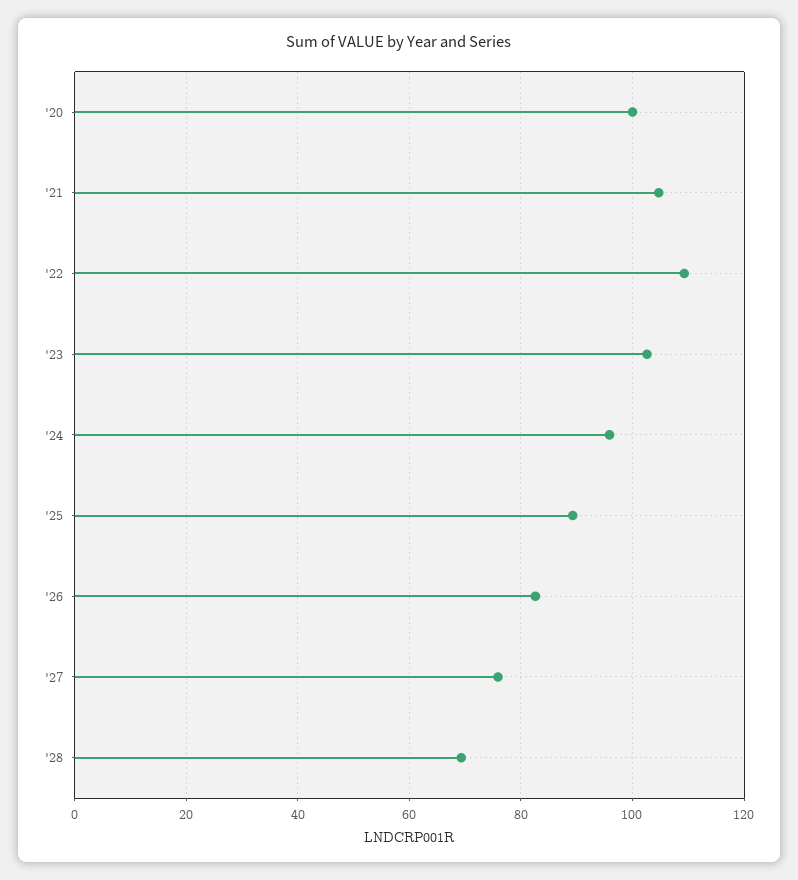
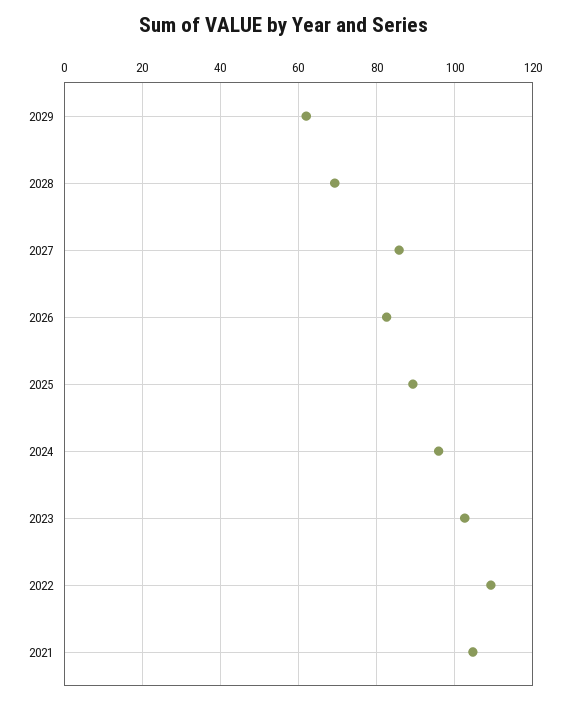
'20: 100 -> none
'27: 76 -> 86
2029: none -> 62

